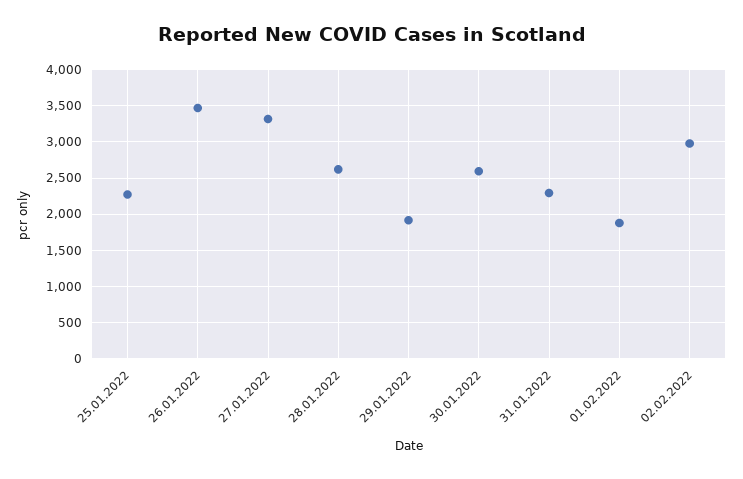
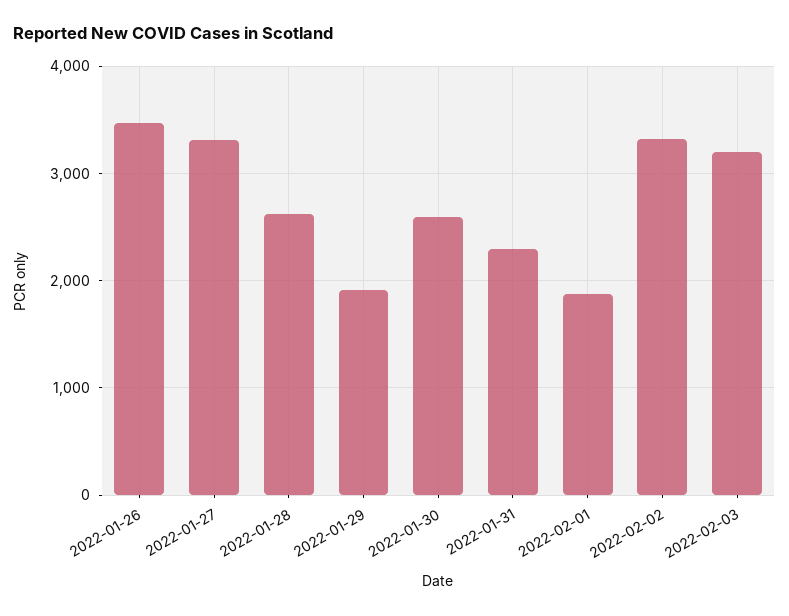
25.01.2022: 2300 -> none
02.02.2022: 3000 -> 3300
2022-02-03: none -> 3200

